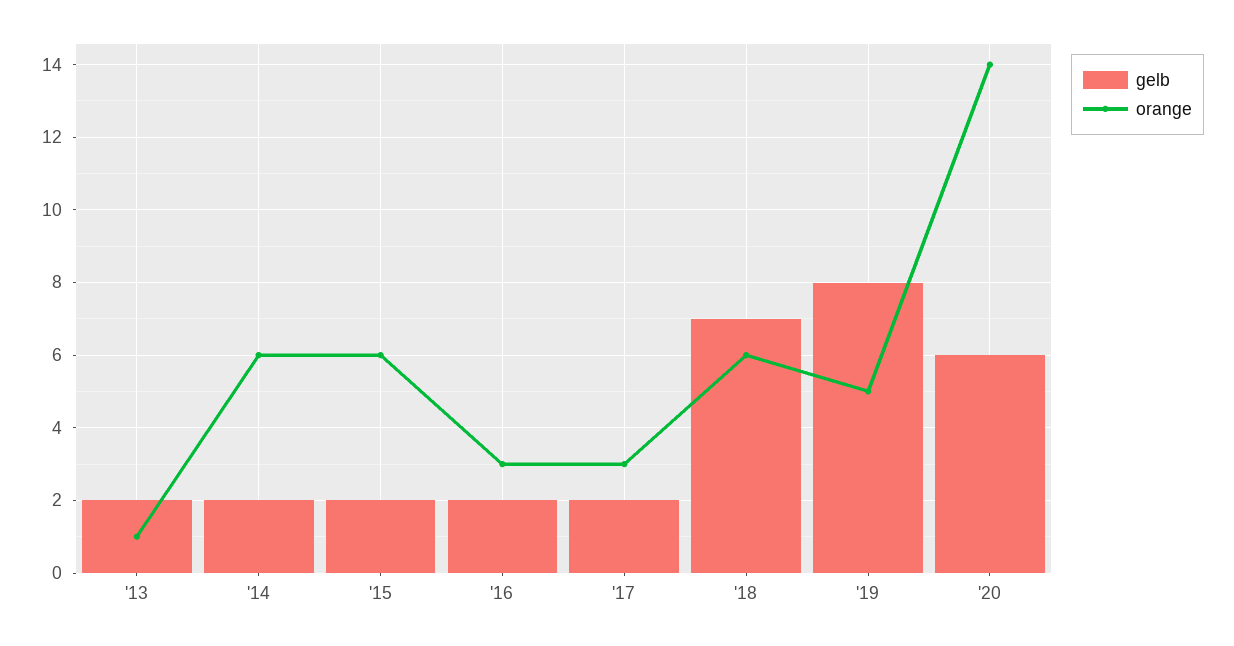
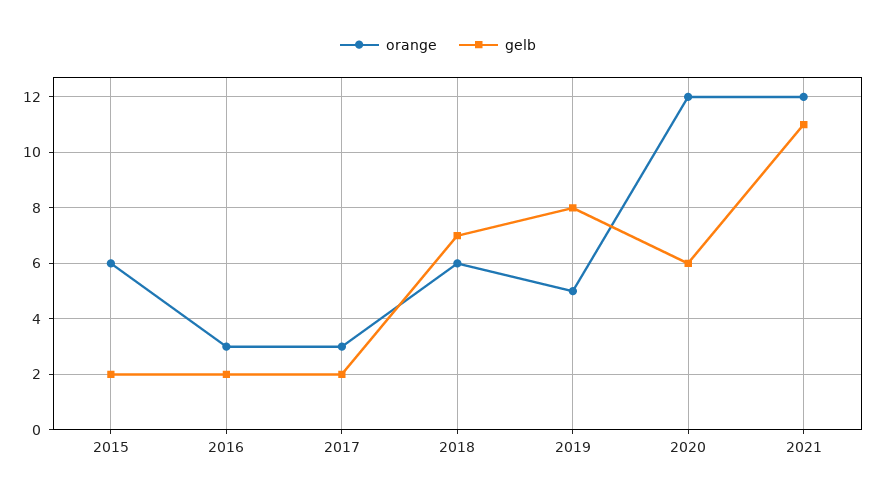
gelb, '13: 2 -> none
orange, '13: 1 -> none
gelb, '14: 2 -> none
orange, '14: 6 -> none
orange, '20: 14 -> 12
orange, 2021: none -> 12
gelb, 2021: none -> 11

